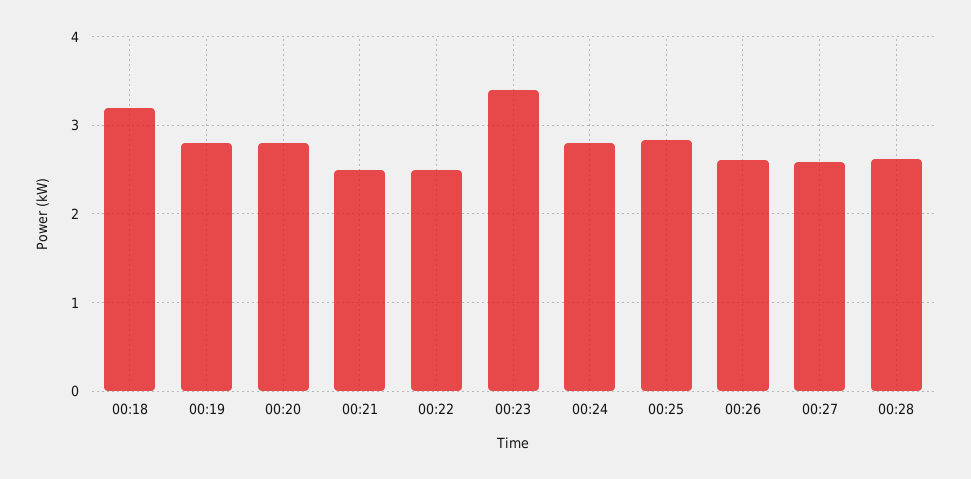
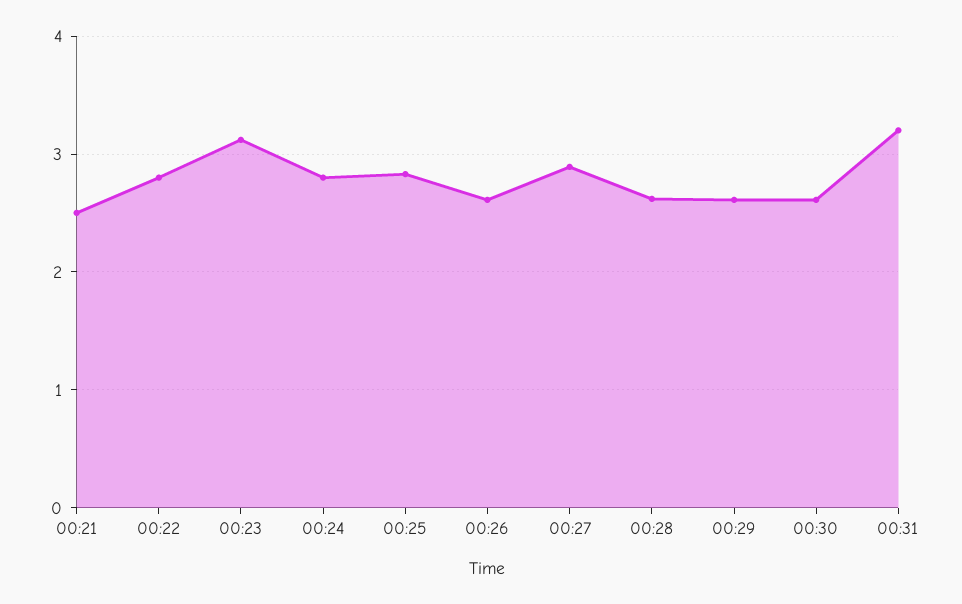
00:18: 3.2 -> none
00:19: 2.8 -> none
00:20: 2.8 -> none
00:22: 2.5 -> 2.8
00:23: 3.4 -> 3.1
00:27: 2.6 -> 2.9
00:29: none -> 2.6
00:30: none -> 2.6
00:31: none -> 3.2

